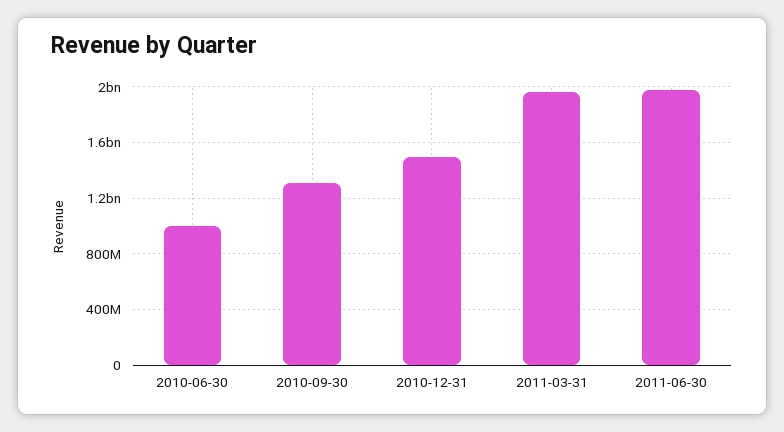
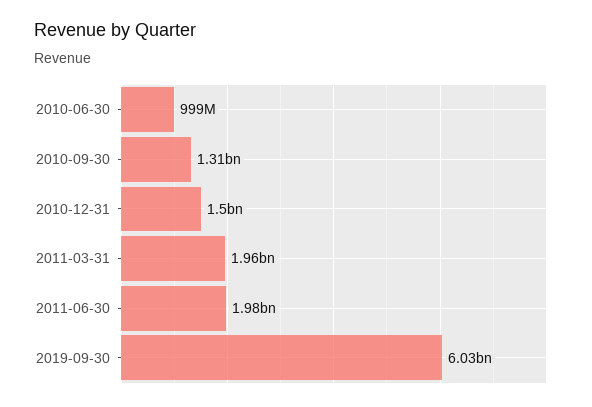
2019-09-30: none -> 6030000000

